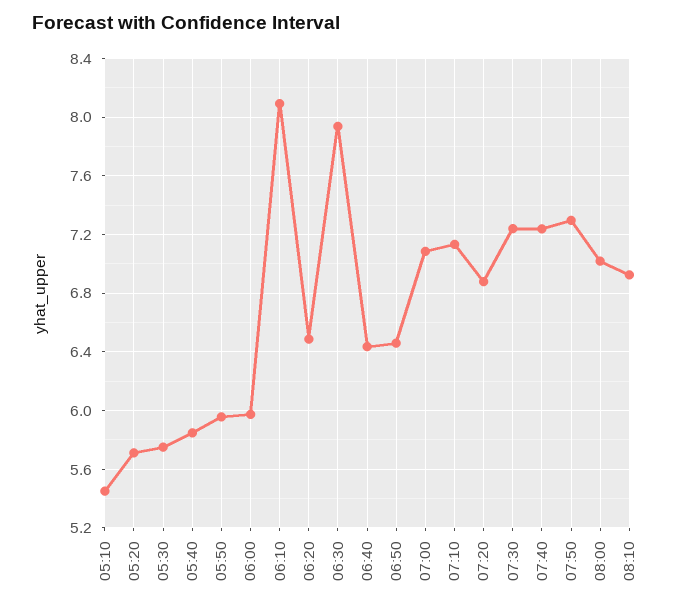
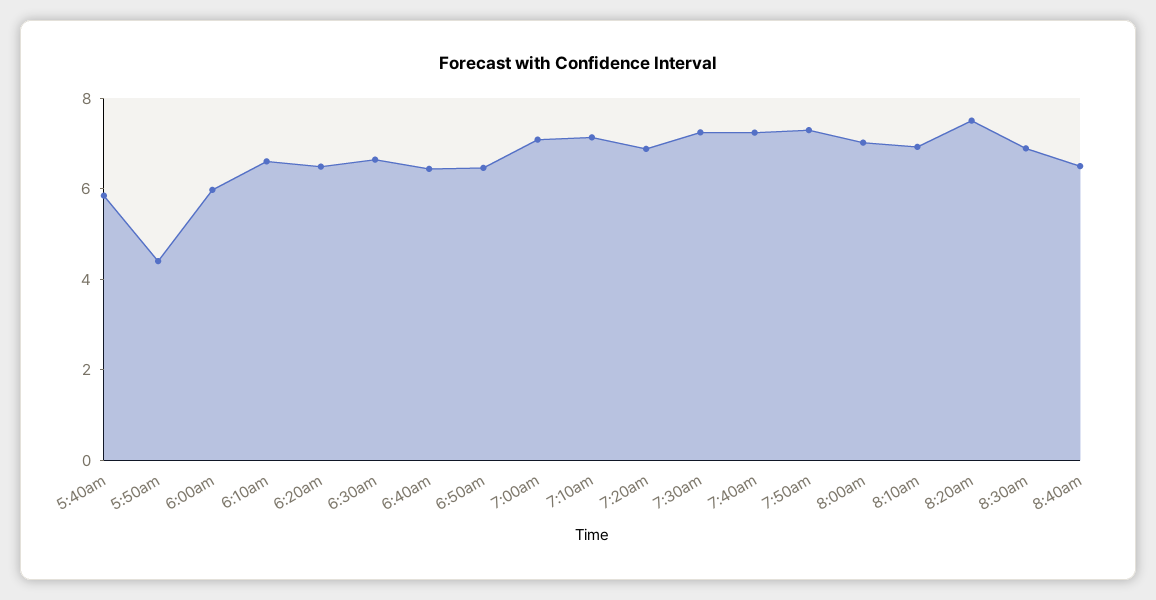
05:10: 5.45 -> none
05:20: 5.7 -> none
05:30: 5.75 -> none
05:50: 5.95 -> 4.5
06:10: 8.1 -> 6.5
06:30: 7.95 -> 6.5
8:20am: none -> 7.5
8:30am: none -> 7
8:40am: none -> 6.5

